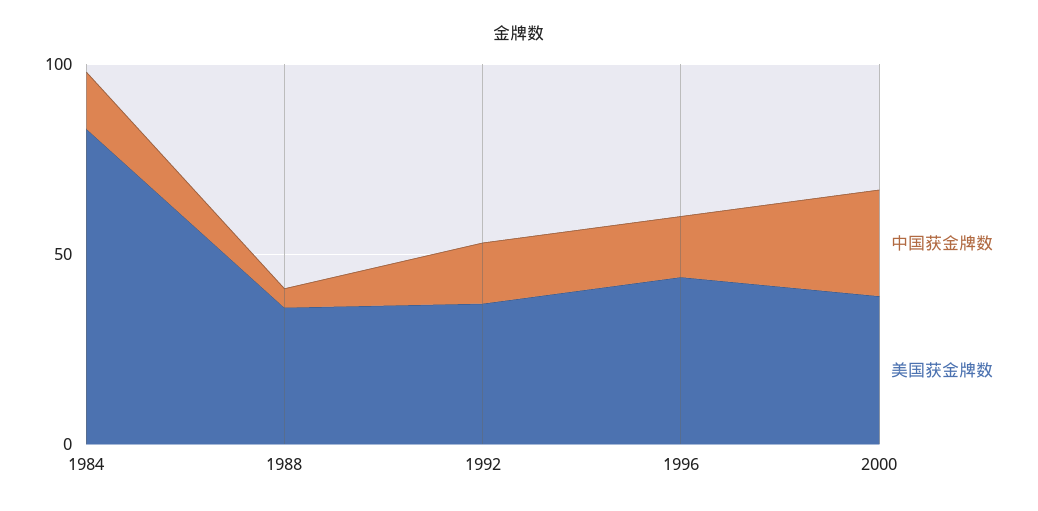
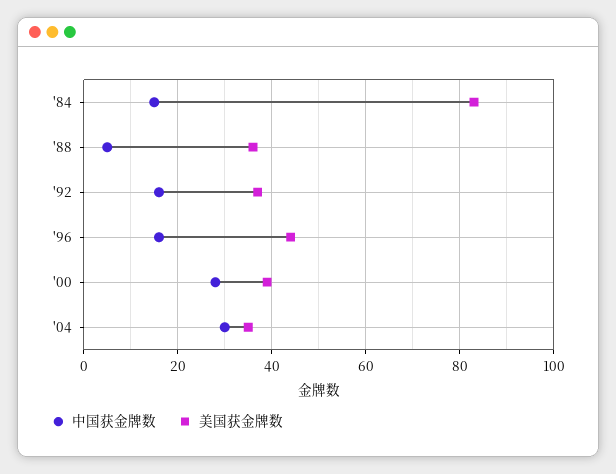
中国获金牌数, '04: none -> 30
美国获金牌数, '04: none -> 35

